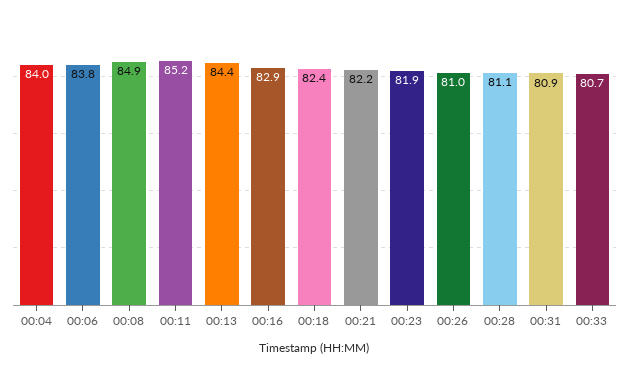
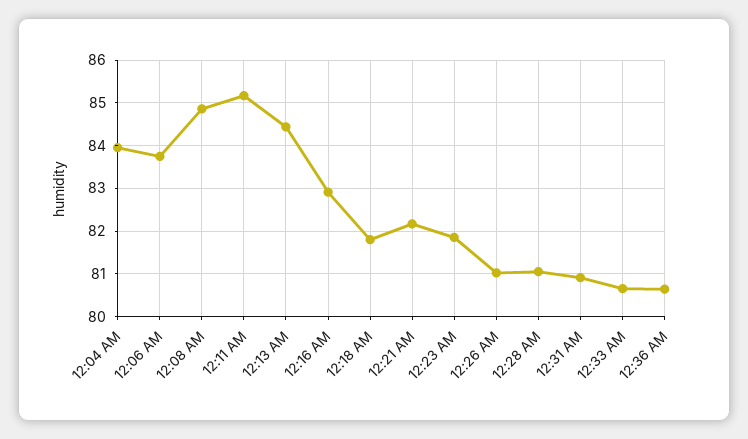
00:18: 82.4 -> 81.8
12:36 AM: none -> 80.6

